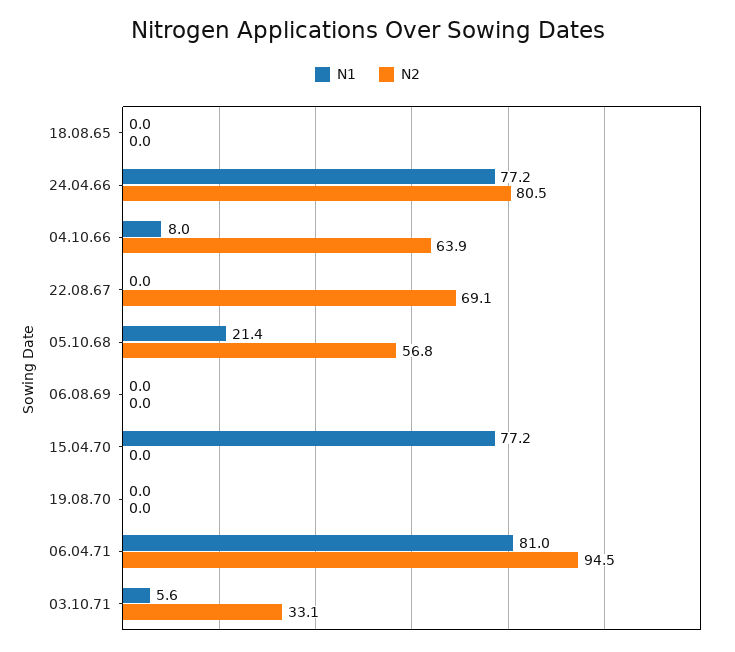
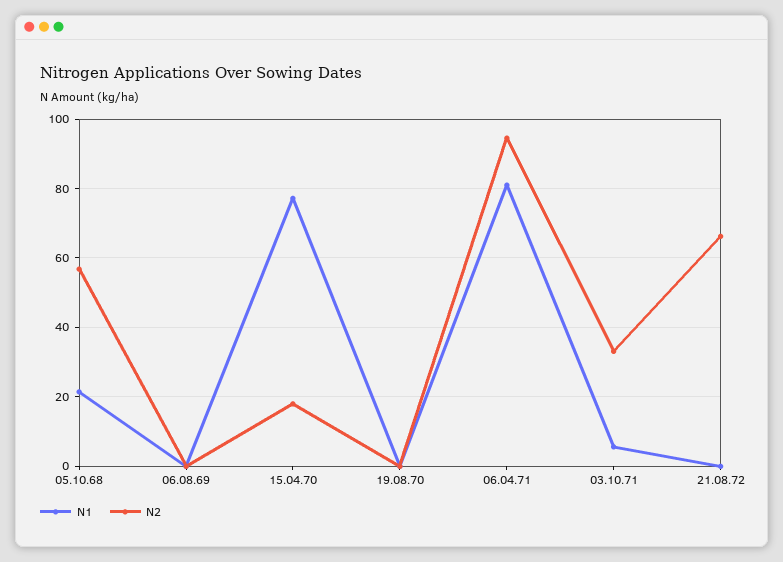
N1, 18.08.65: 0 -> none
N2, 18.08.65: 0 -> none
N1, 24.04.66: 77.2 -> none
N2, 24.04.66: 80.5 -> none
N1, 04.10.66: 8 -> none
N2, 04.10.66: 63.9 -> none
N1, 22.08.67: 0 -> none
N2, 22.08.67: 69.1 -> none
N2, 15.04.70: 0 -> 18
N1, 21.08.72: none -> 0
N2, 21.08.72: none -> 66

